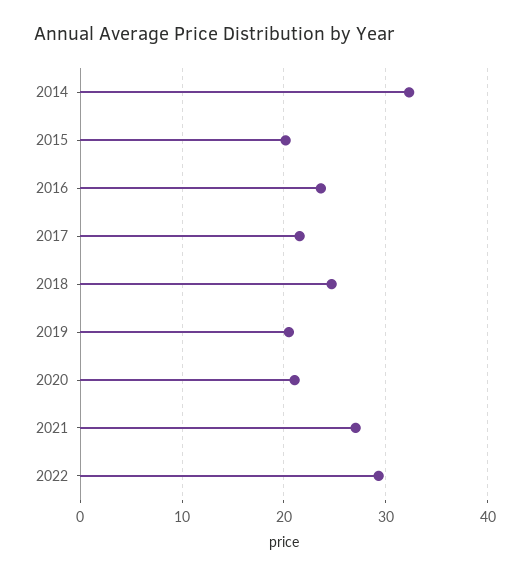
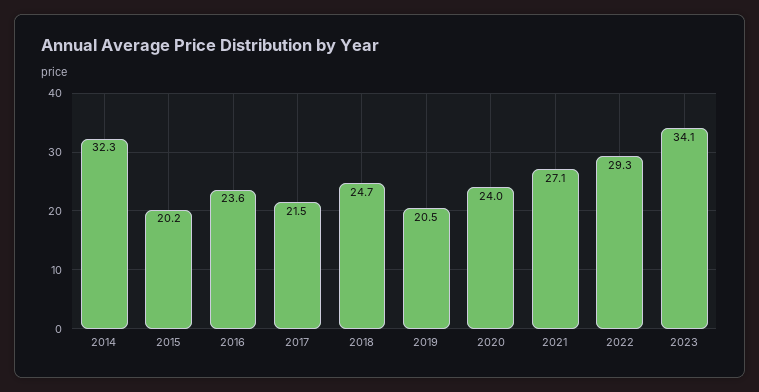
2020: 21 -> 24
2023: none -> 34.1

